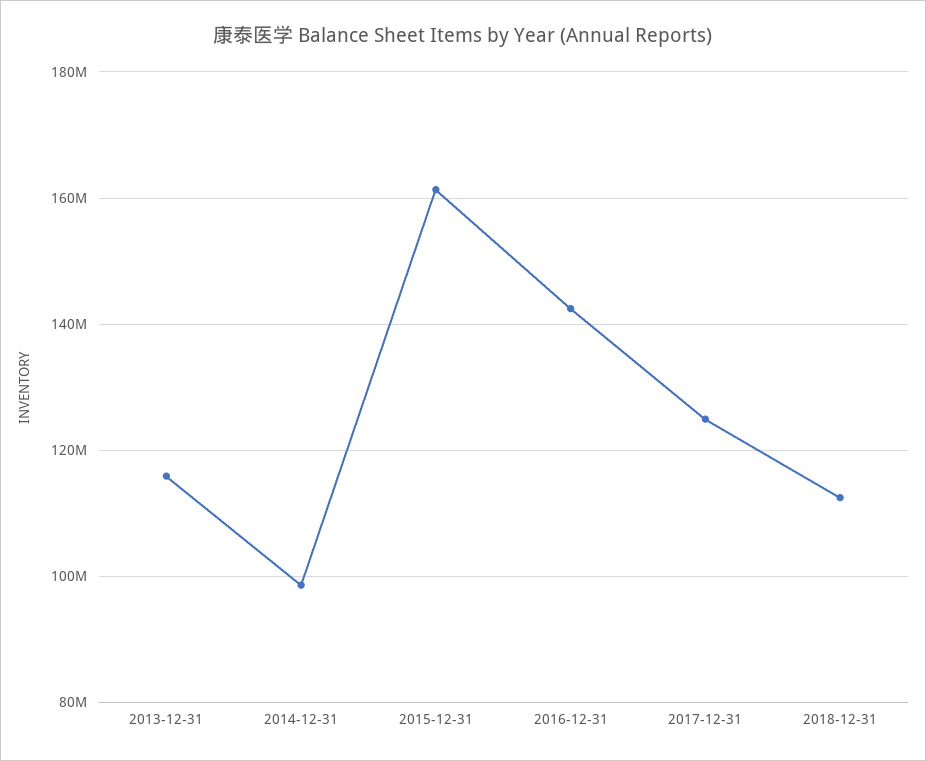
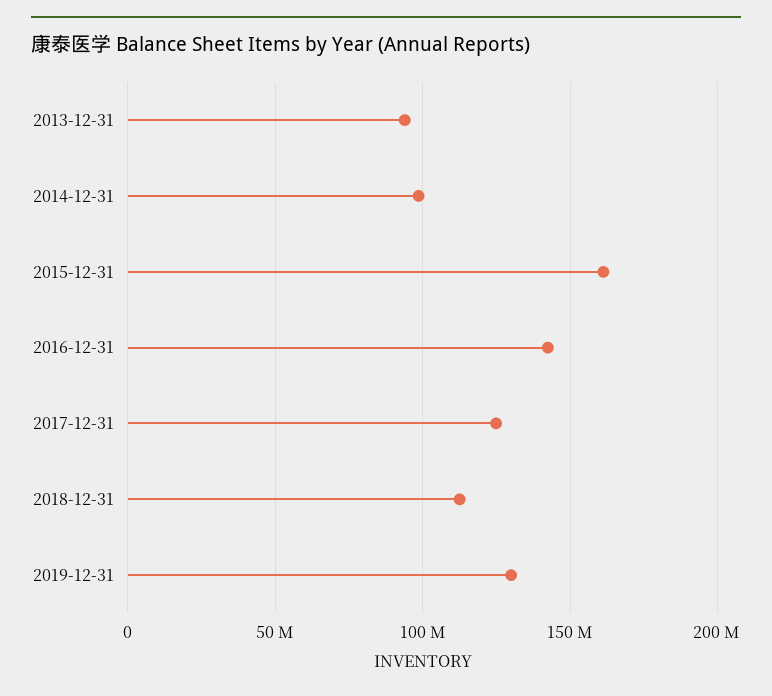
2013-12-31: 116000000 -> 95000000
2019-12-31: none -> 130000000

